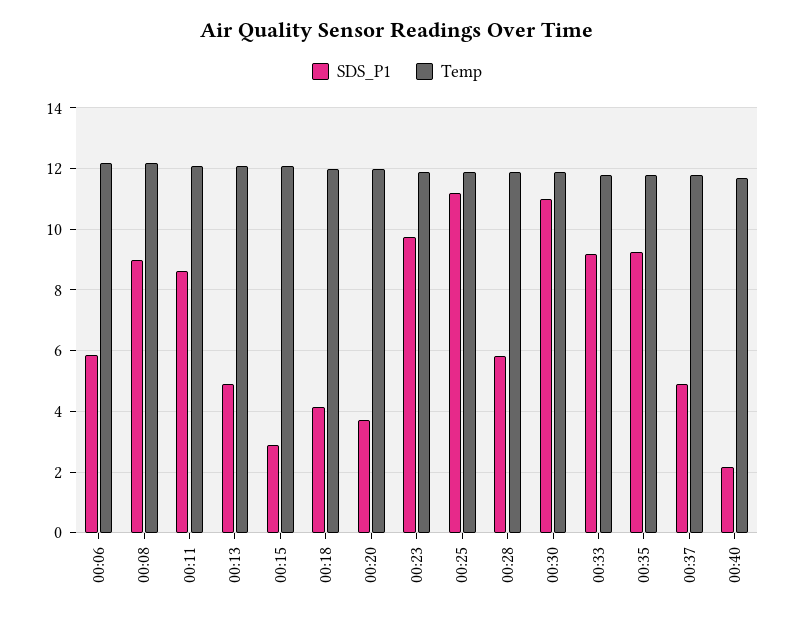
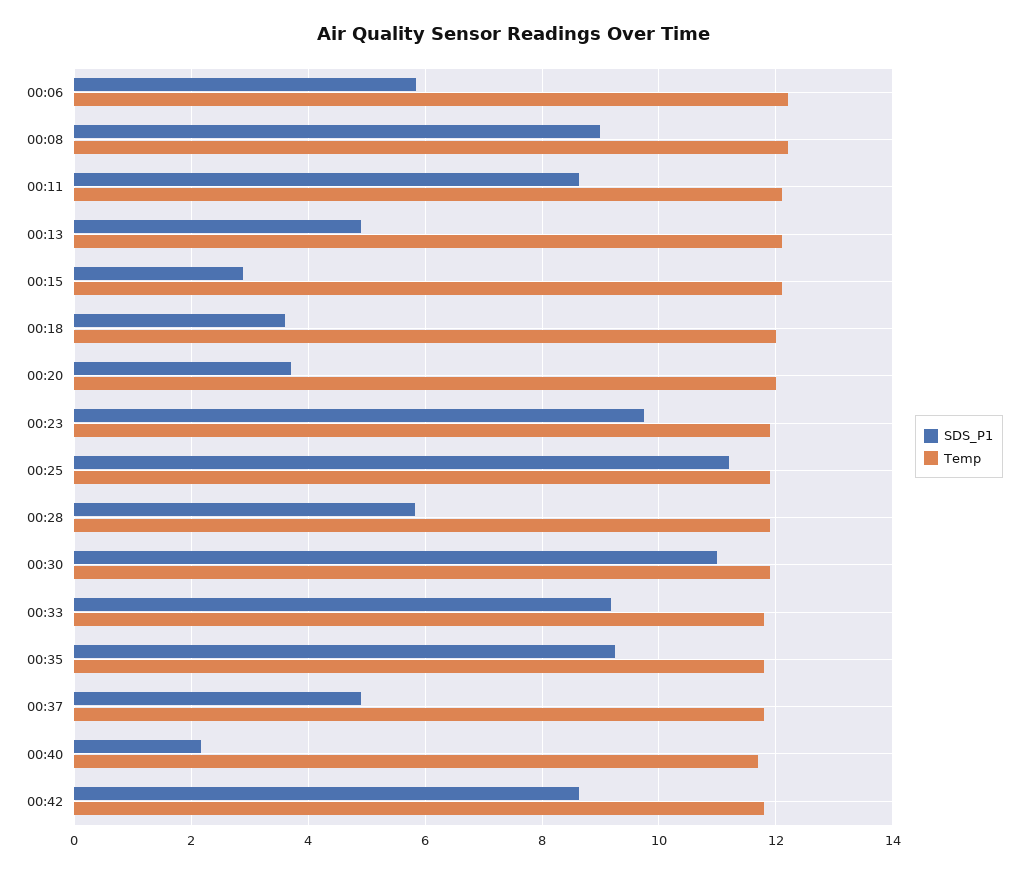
SDS_P1, 00:18: 4.2 -> 3.6
SDS_P1, 00:42: none -> 8.6
Temp, 00:42: none -> 11.8

